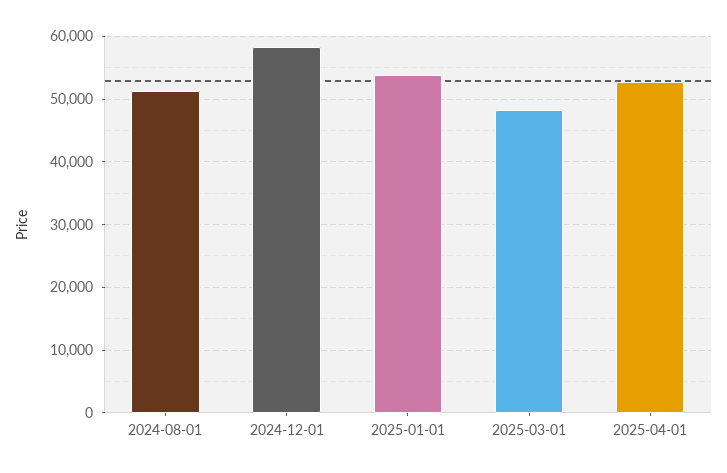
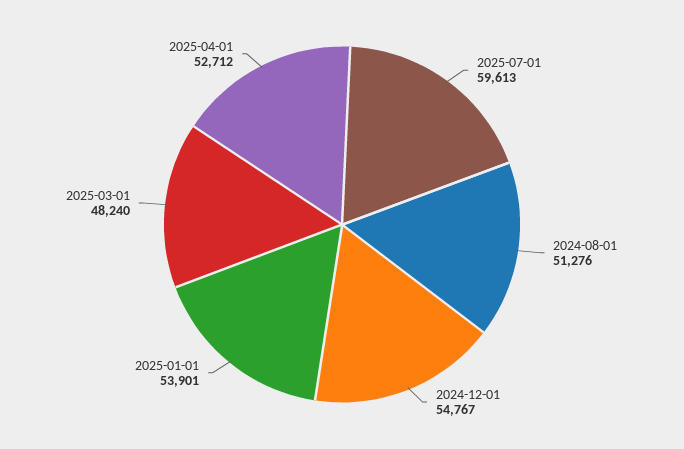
2024-12-01: 58000 -> 54767
2025-07-01: none -> 59613

